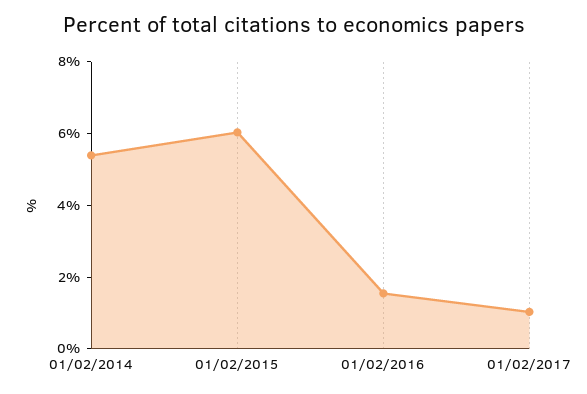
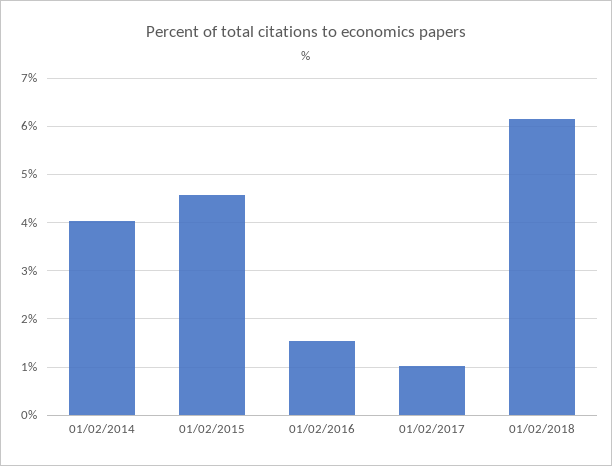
01/02/2014: 5.5 -> 4
01/02/2015: 6 -> 4.6
01/02/2018: none -> 6.2

